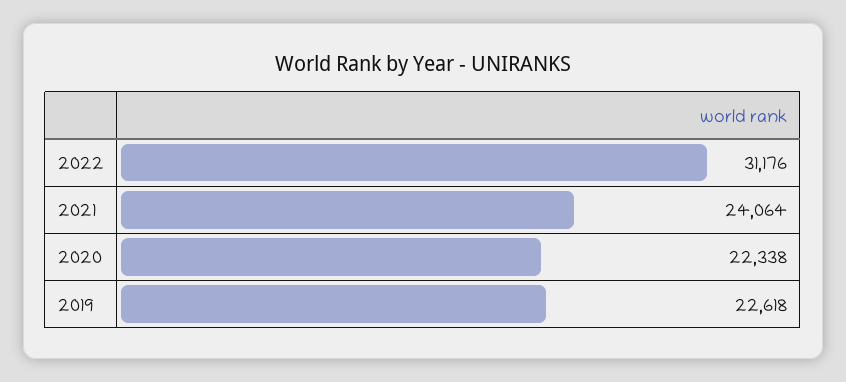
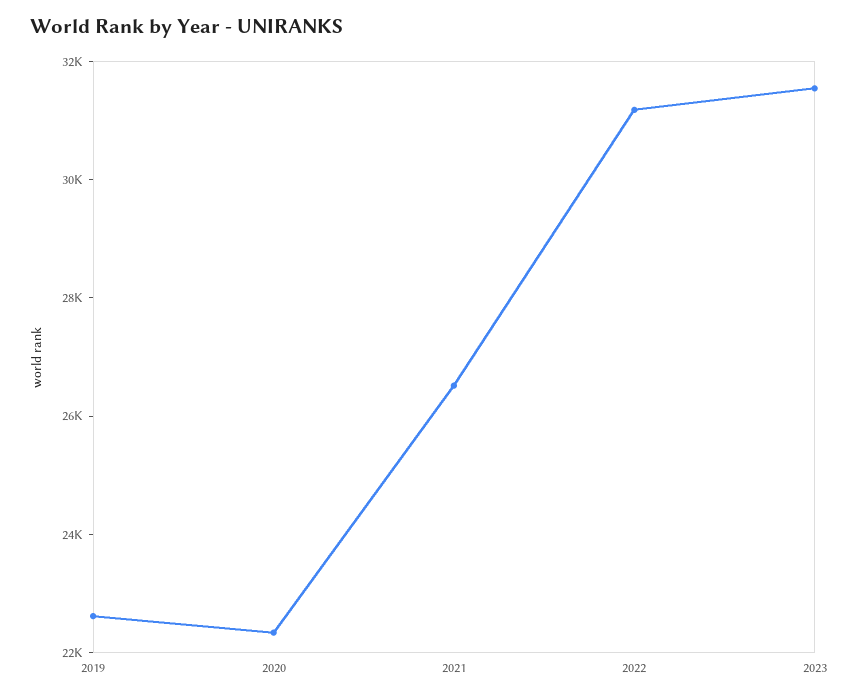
2021: 24064 -> 26500
2023: none -> 31500

